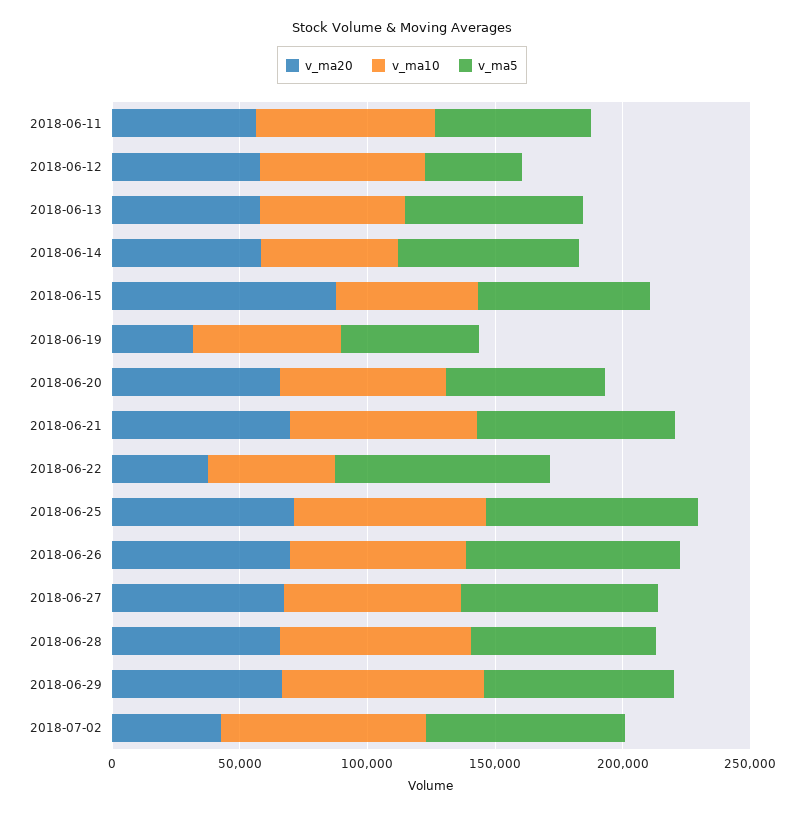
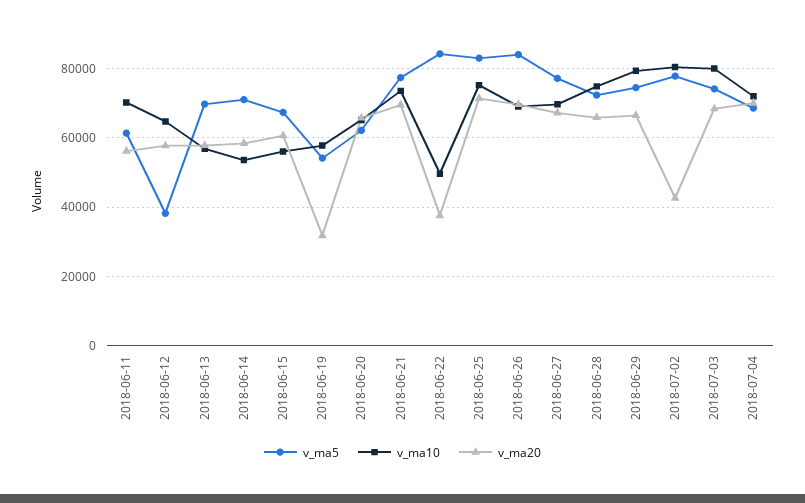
v_ma20, 2018-06-15: 90000 -> 60000
v_ma5, 2018-07-03: none -> 74000
v_ma10, 2018-07-03: none -> 80000
v_ma20, 2018-07-03: none -> 68000
v_ma5, 2018-07-04: none -> 68000
v_ma10, 2018-07-04: none -> 72000
v_ma20, 2018-07-04: none -> 70000

